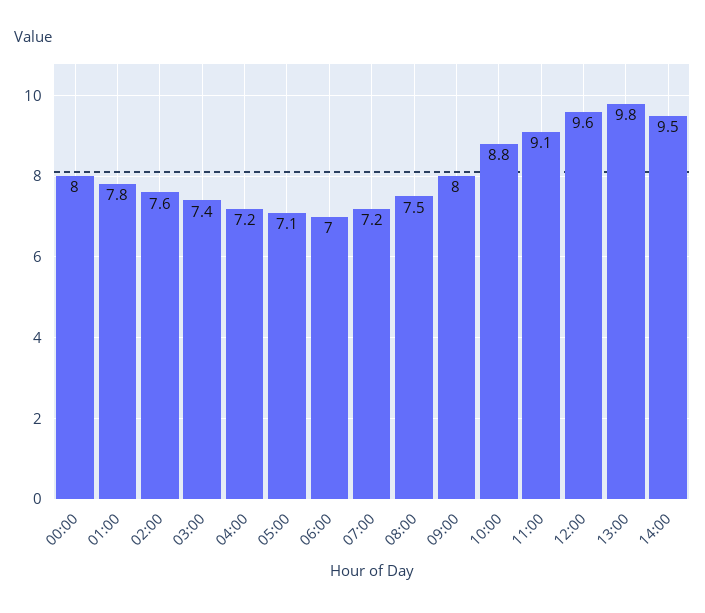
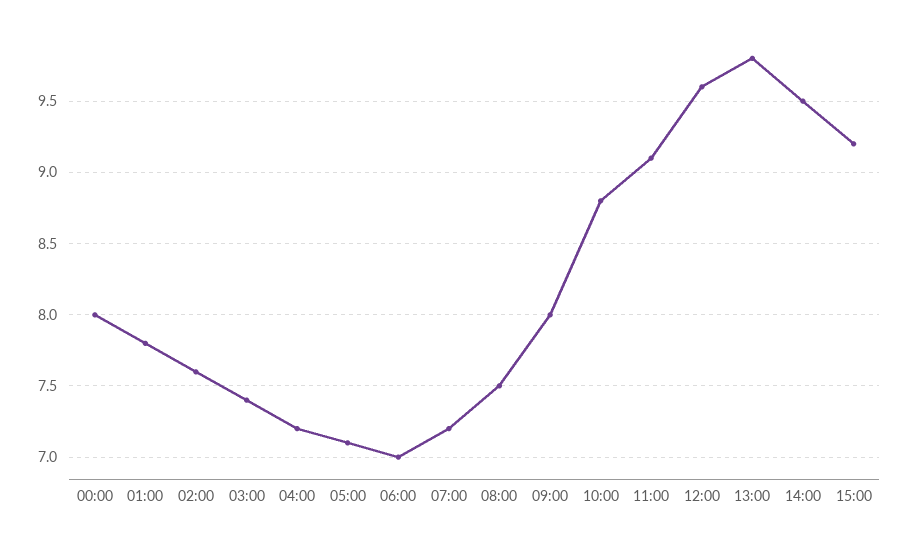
15:00: none -> 9.2

